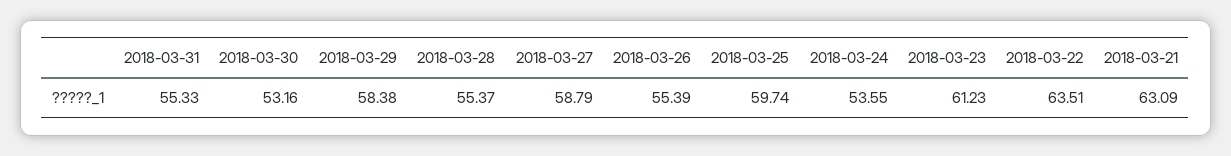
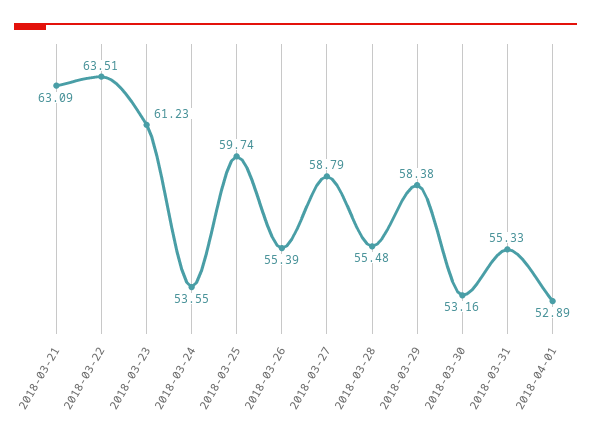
2018-03-28: 55.37 -> 55.48
2018-04-01: none -> 52.89

